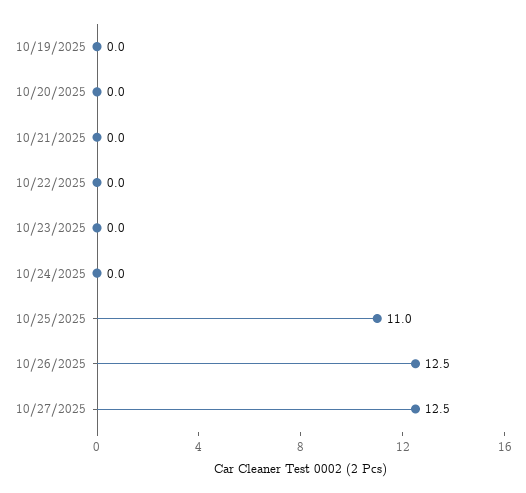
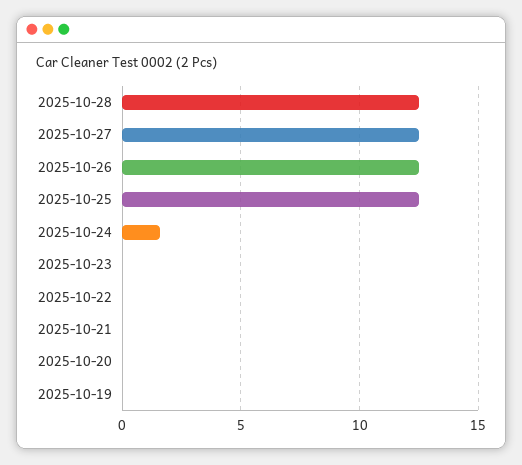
10/24/2025: 0 -> 1.5
10/25/2025: 11 -> 12.5
2025-10-28: none -> 12.5

